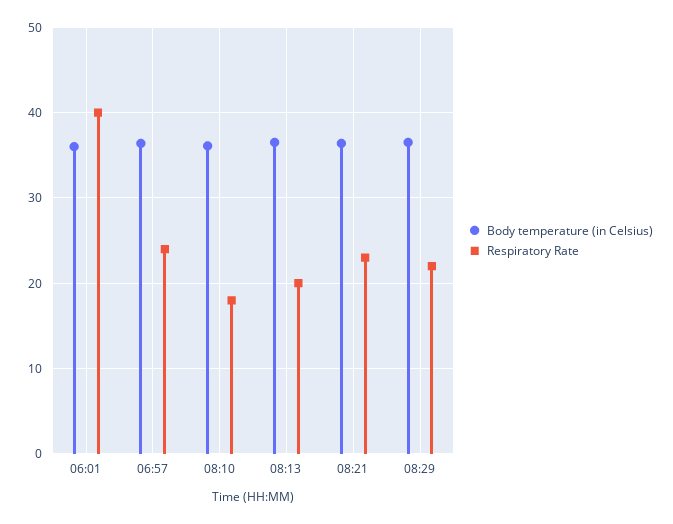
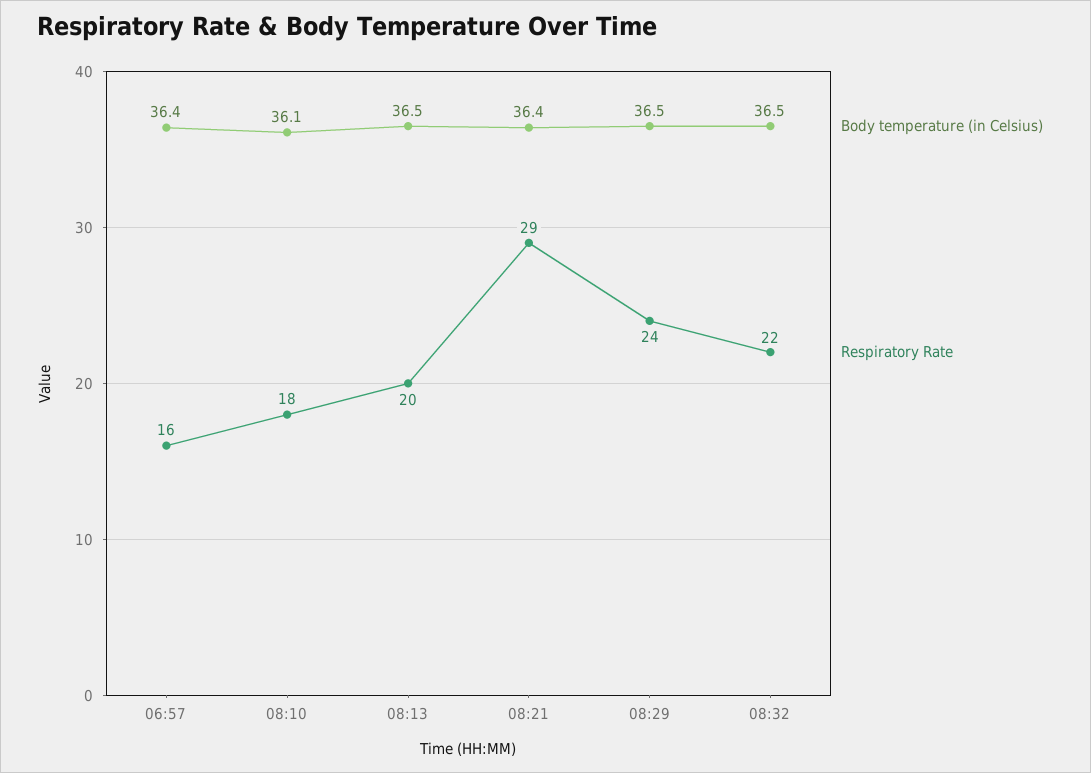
Body temperature (in Celsius), 06:01: 36 -> none
Respiratory Rate, 06:01: 40 -> none
Respiratory Rate, 06:57: 24 -> 16
Respiratory Rate, 08:21: 23 -> 29
Respiratory Rate, 08:29: 22 -> 24
Body temperature (in Celsius), 08:32: none -> 36.5
Respiratory Rate, 08:32: none -> 22

